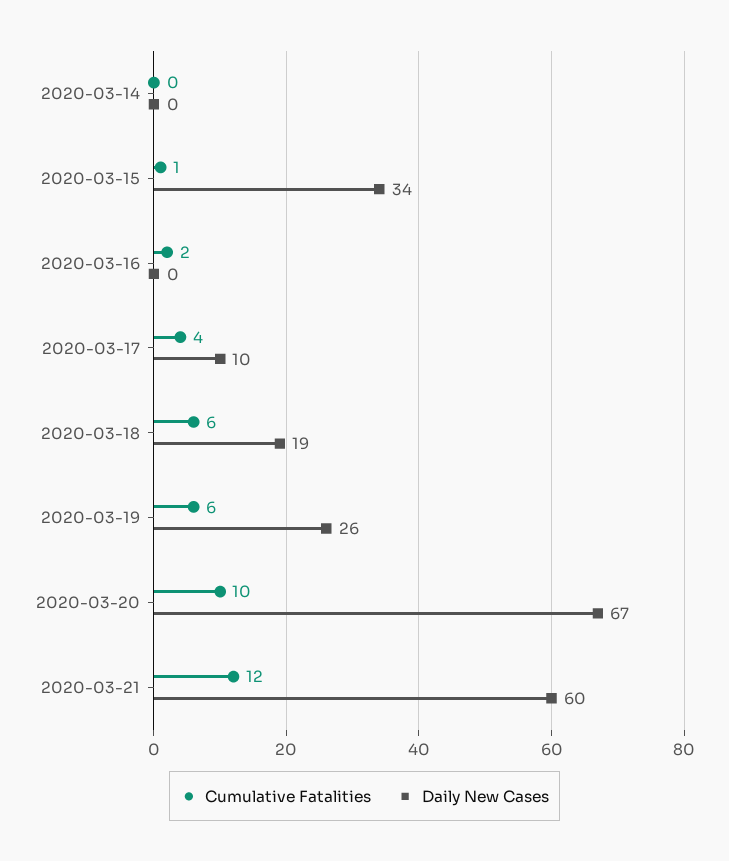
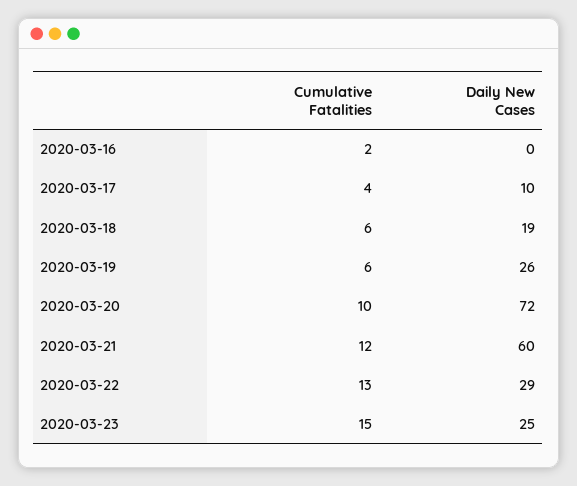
Cumulative Fatalities, 2020-03-14: 0 -> none
Daily New Cases, 2020-03-14: 0 -> none
Cumulative Fatalities, 2020-03-15: 1 -> none
Daily New Cases, 2020-03-15: 34 -> none
Daily New Cases, 2020-03-20: 67 -> 72
Cumulative Fatalities, 2020-03-22: none -> 13
Daily New Cases, 2020-03-22: none -> 29
Cumulative Fatalities, 2020-03-23: none -> 15
Daily New Cases, 2020-03-23: none -> 25

